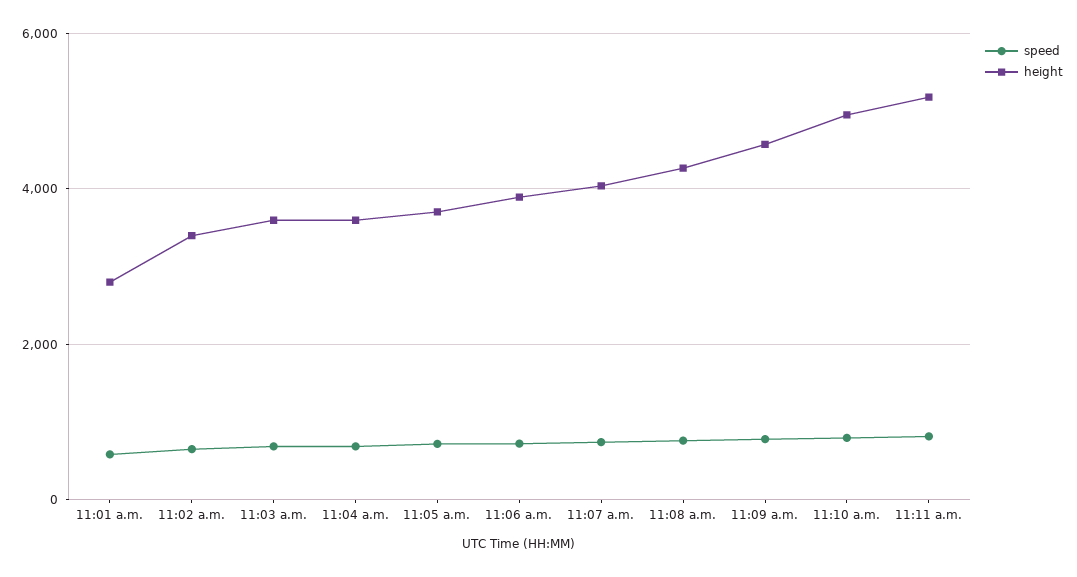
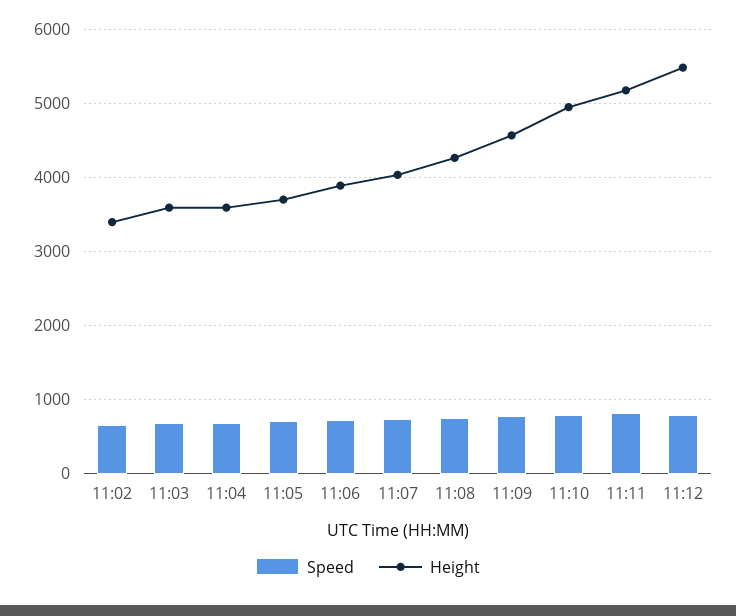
speed, 11:01 a.m.: 600 -> none
height, 11:01 a.m.: 2800 -> none
speed, 11:12: none -> 800
height, 11:12: none -> 5500

